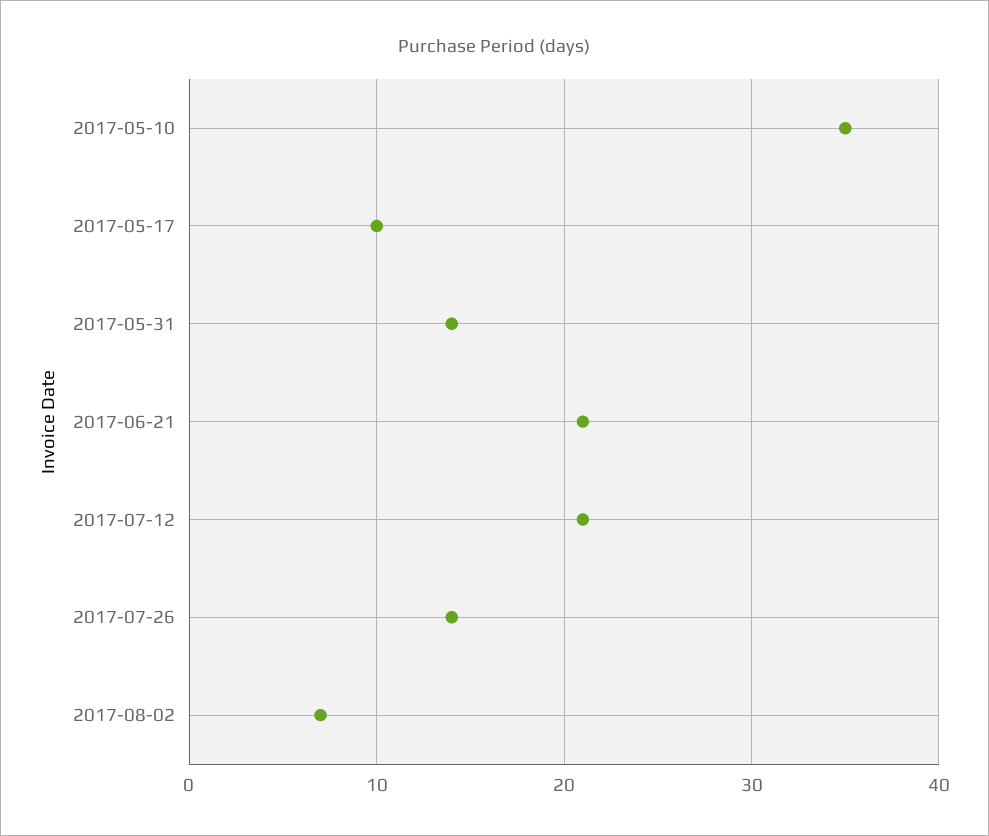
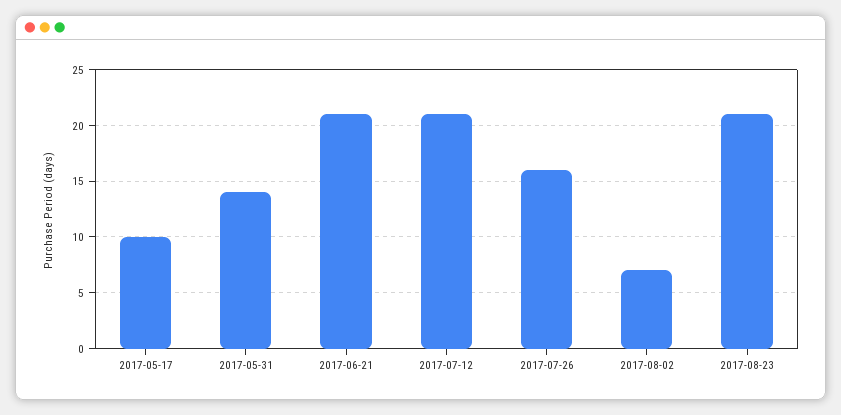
2017-05-10: 35 -> none
2017-07-26: 14 -> 16
2017-08-23: none -> 21

